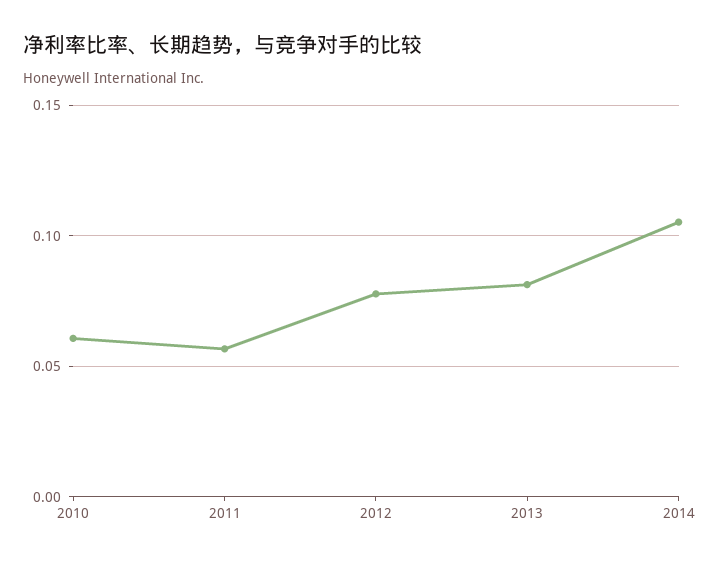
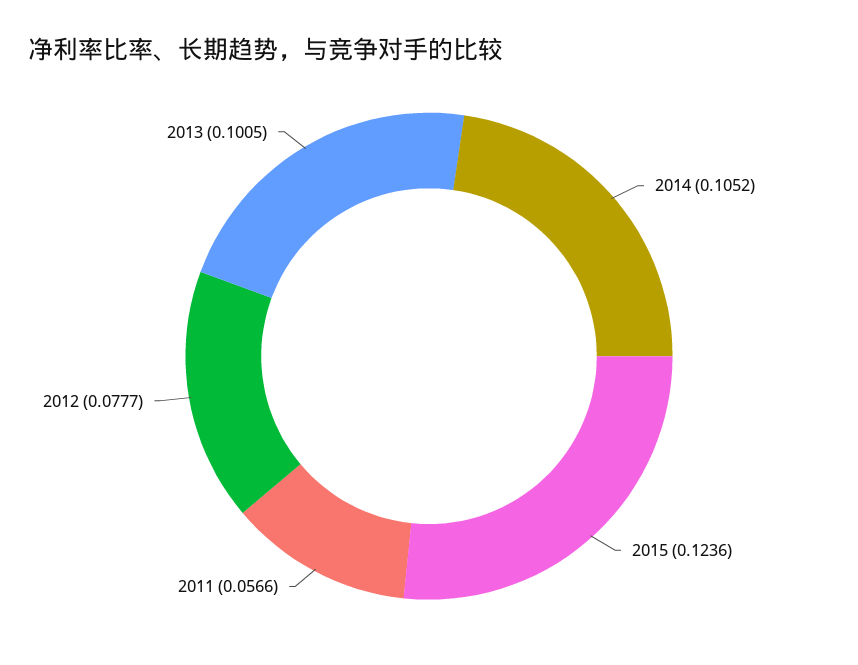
2010: 0.06 -> none
2013: 0.08 -> 0.1005
2015: none -> 0.1236

